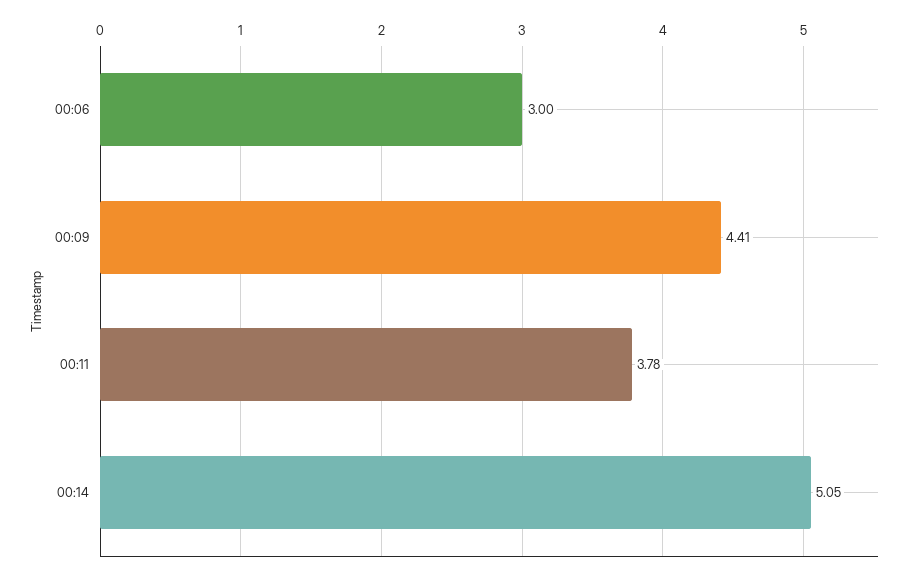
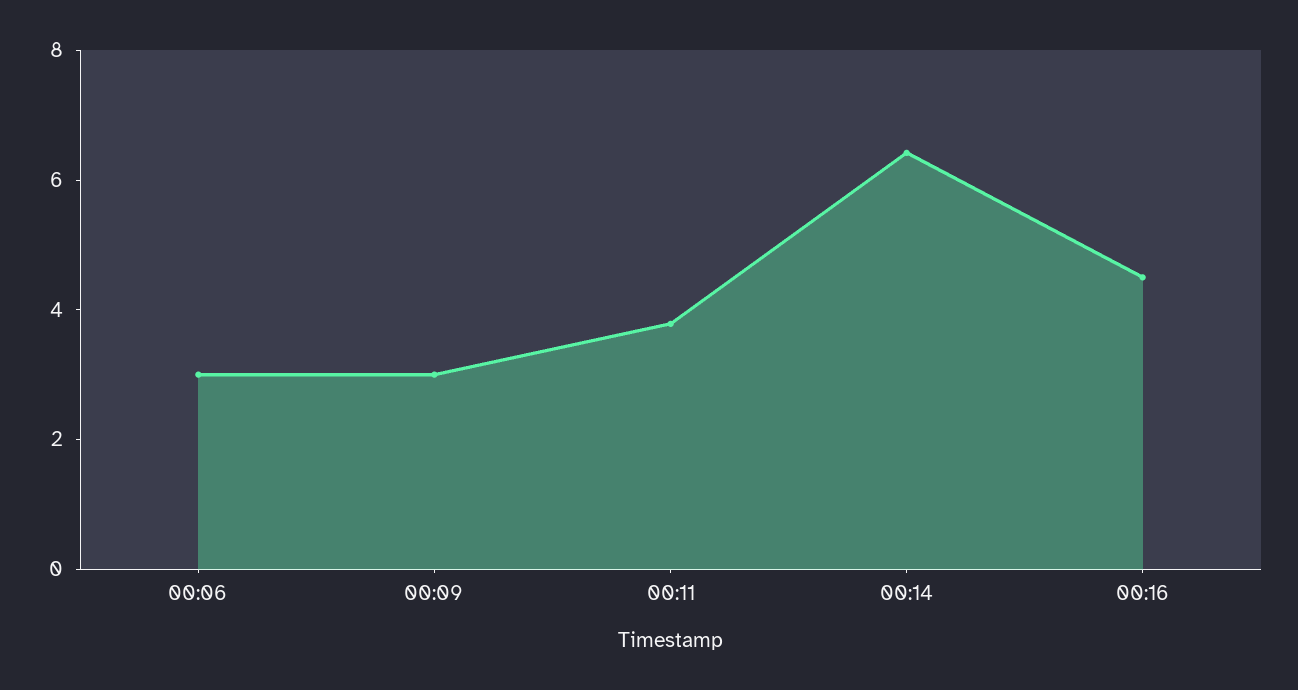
00:09: 4.41 -> 3
00:14: 5.05 -> 6.5
00:16: none -> 4.5

